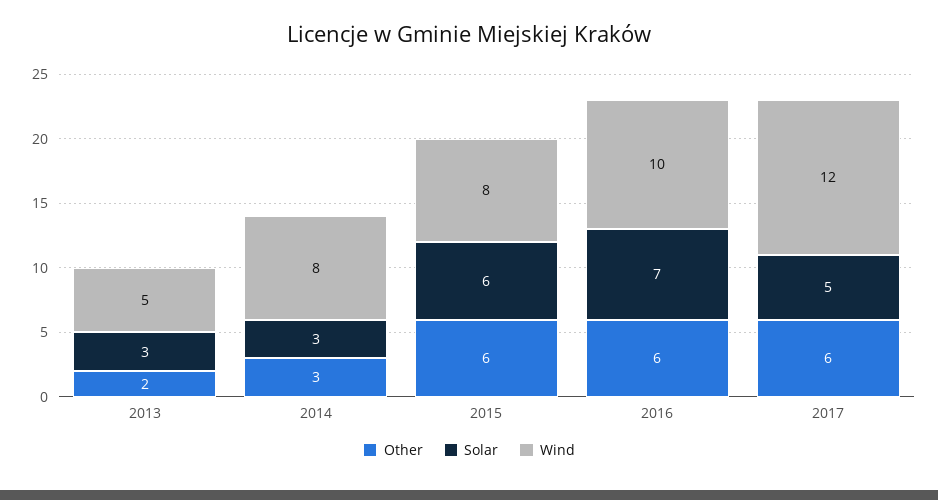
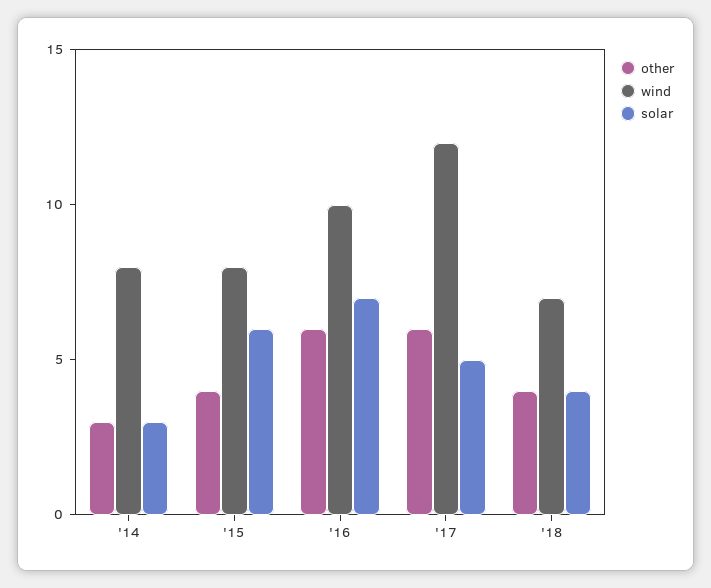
Other, 2013: 2 -> none
Solar, 2013: 3 -> none
Wind, 2013: 5 -> none
Other, 2015: 6 -> 4
Other, '18: none -> 4
Wind, '18: none -> 7
Solar, '18: none -> 4

